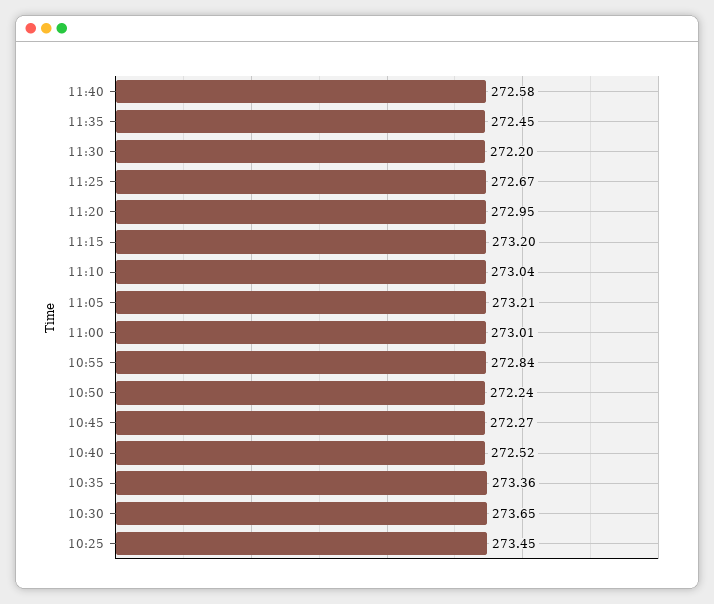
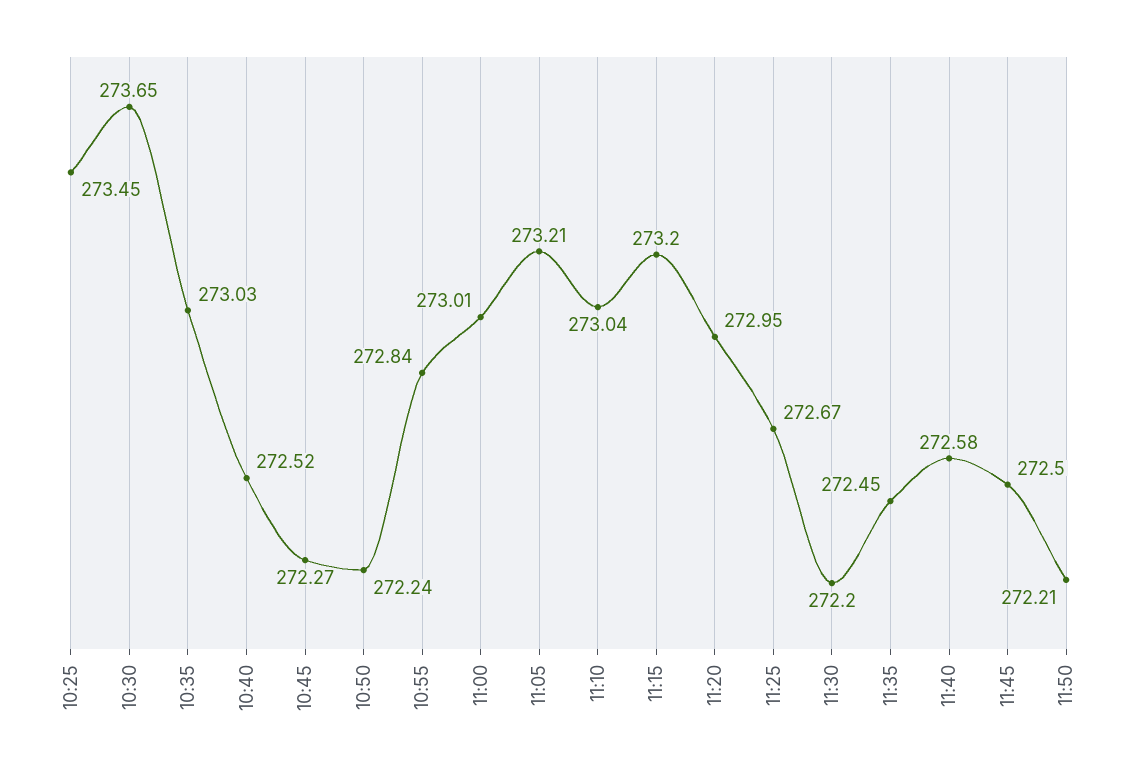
10:35: 273.36 -> 273.03
11:45: none -> 272.5
11:50: none -> 272.21

